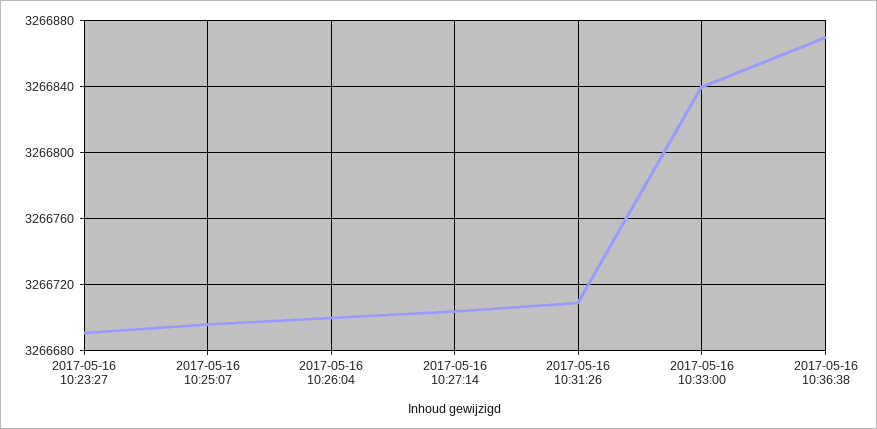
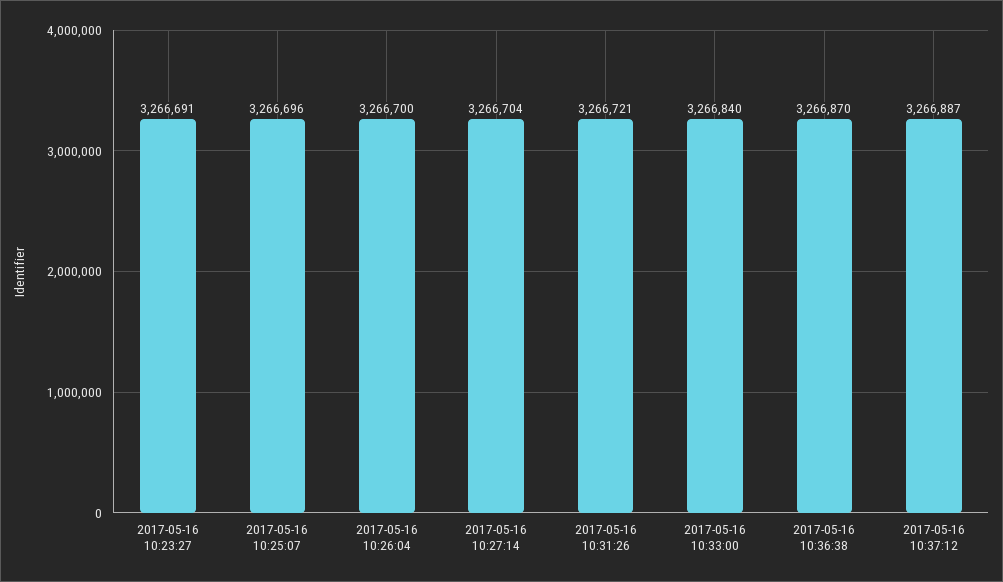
2017-05-16 10:31:26: 3266710 -> 3266721
2017-05-16 10:37:12: none -> 3266887

